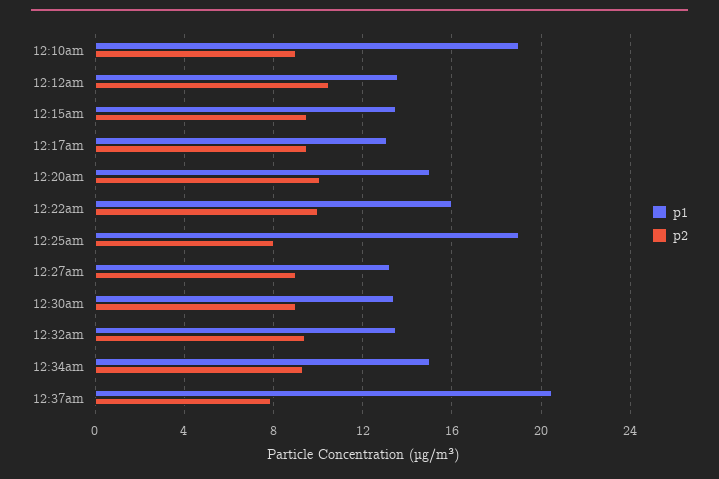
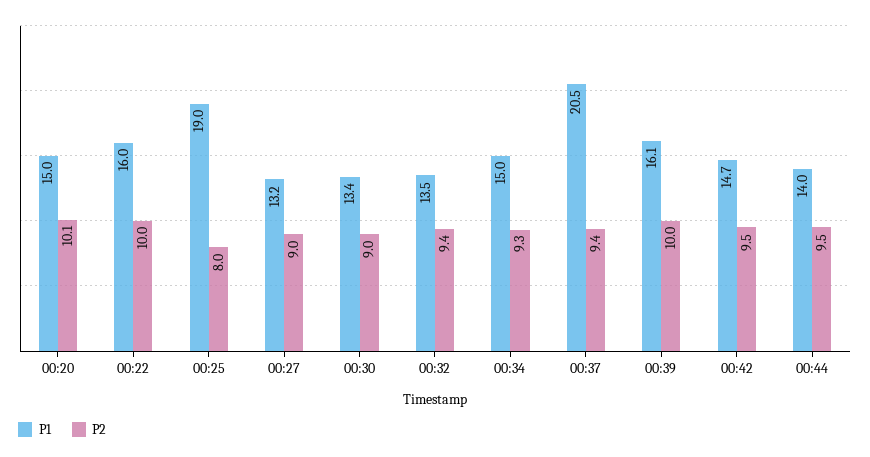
p1, 12:10am: 19 -> none
p2, 12:10am: 9 -> none
p1, 12:12am: 13.5 -> none
p2, 12:12am: 10.5 -> none
p1, 12:15am: 13.5 -> none
p2, 12:15am: 9.5 -> none
p1, 12:17am: 13 -> none
p2, 12:17am: 9.5 -> none
p2, 12:37am: 8 -> 9.4
p1, 00:39: none -> 16.1
p2, 00:39: none -> 10
p1, 00:42: none -> 14.7
p2, 00:42: none -> 9.5
p1, 00:44: none -> 14
p2, 00:44: none -> 9.5

